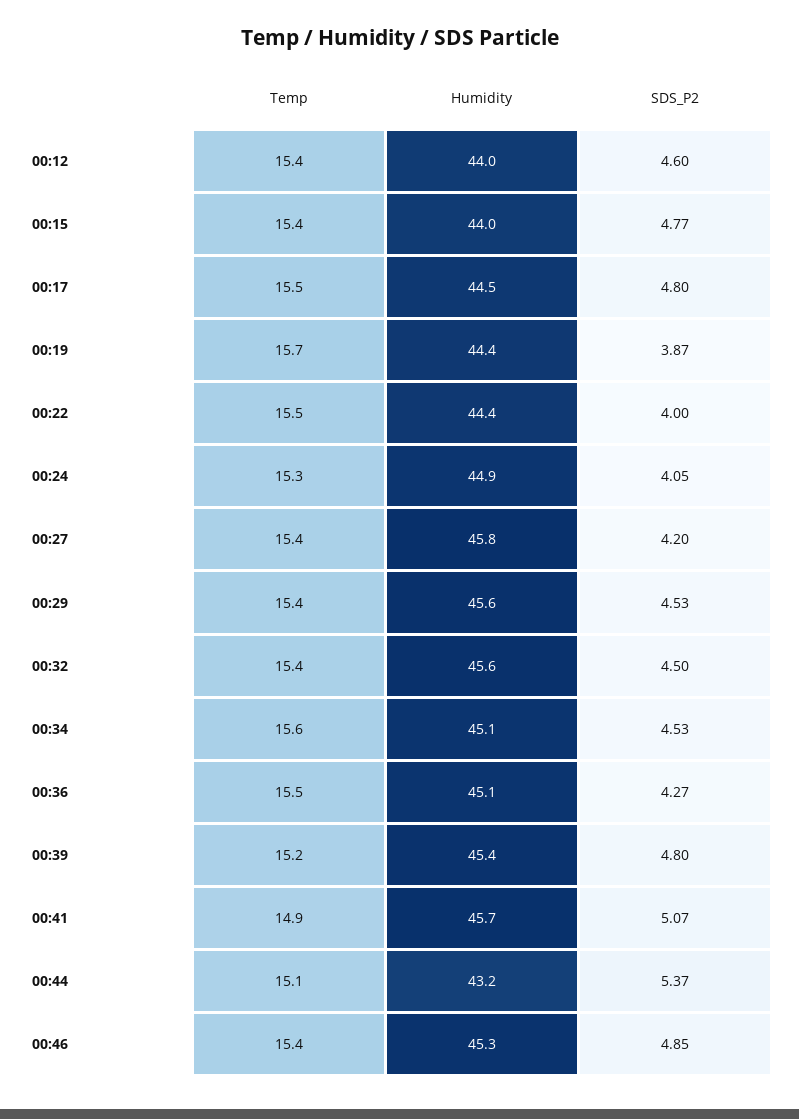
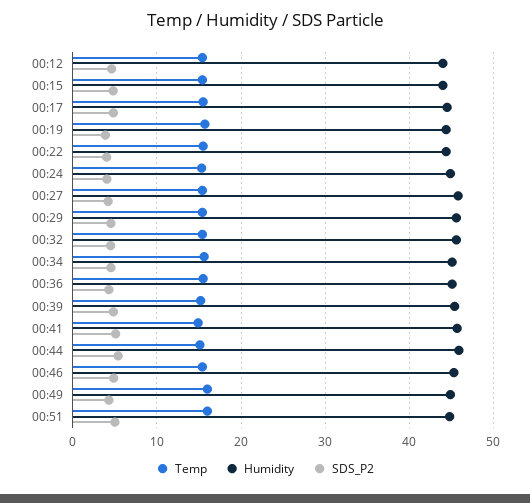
Humidity, 00:44: 43.2 -> 46
Temp, 00:49: none -> 16
Humidity, 00:49: none -> 45
SDS_P2, 00:49: none -> 4
Temp, 00:51: none -> 16
Humidity, 00:51: none -> 45
SDS_P2, 00:51: none -> 5

